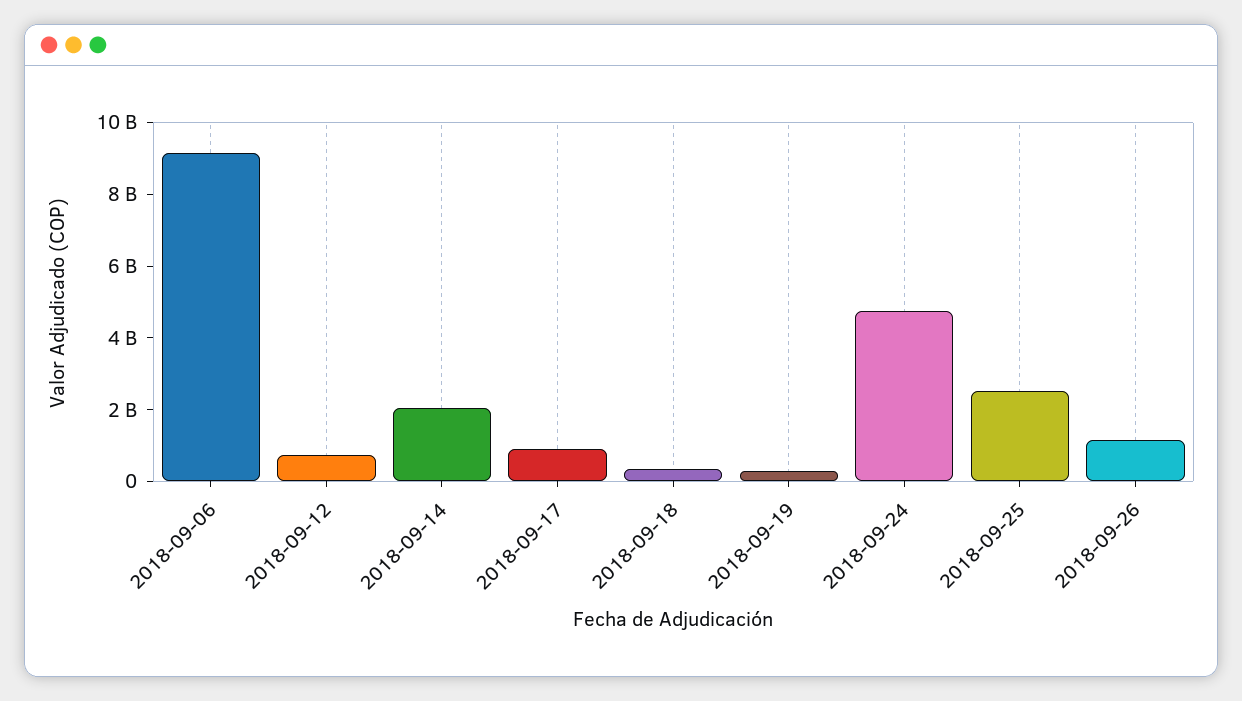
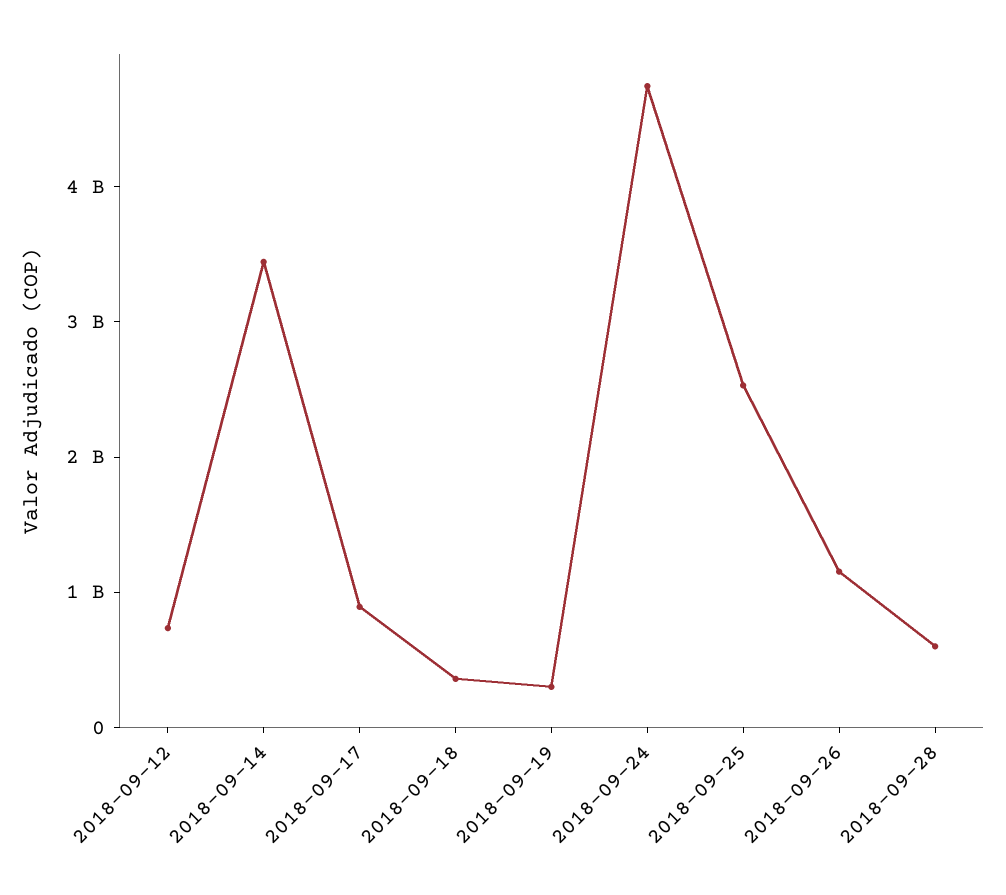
2018-09-06: 9000000000 -> none
2018-09-14: 2000000000 -> 3400000000
2018-09-28: none -> 600000000

